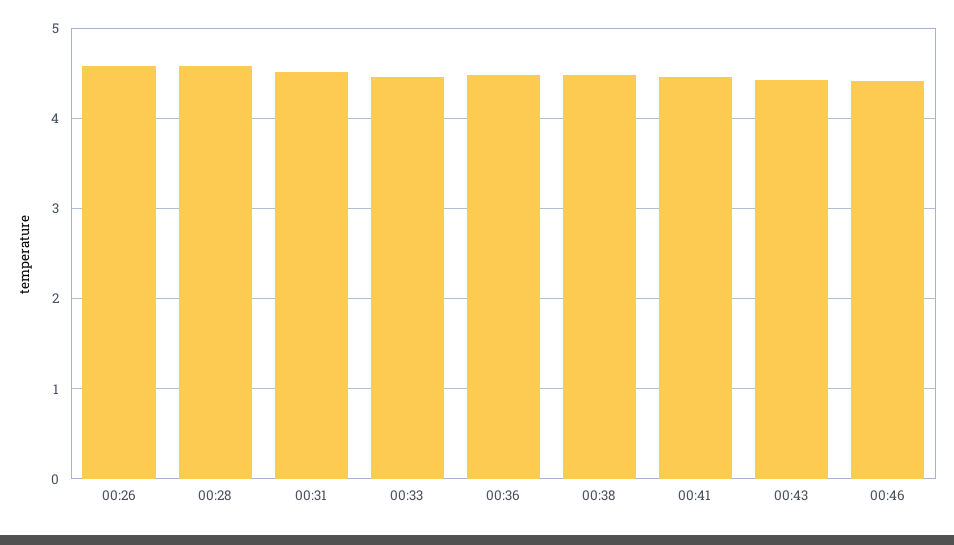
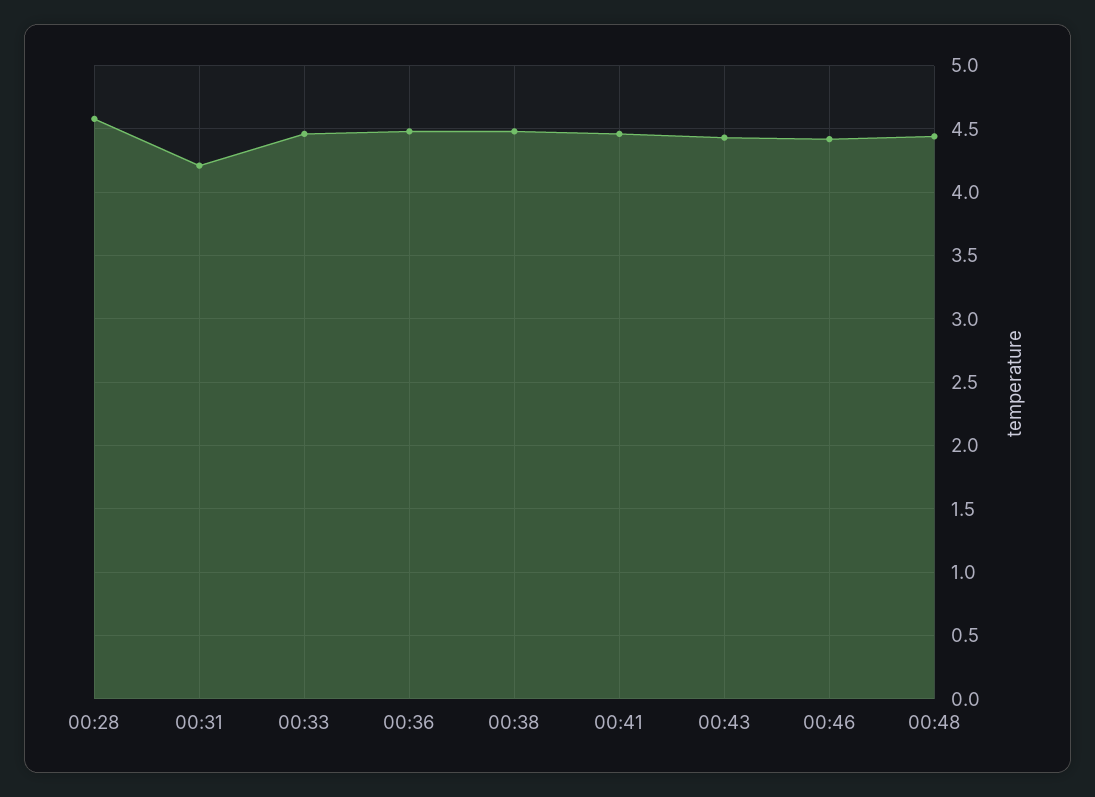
00:26: 4.6 -> none
00:31: 4.5 -> 4.2
00:48: none -> 4.45

